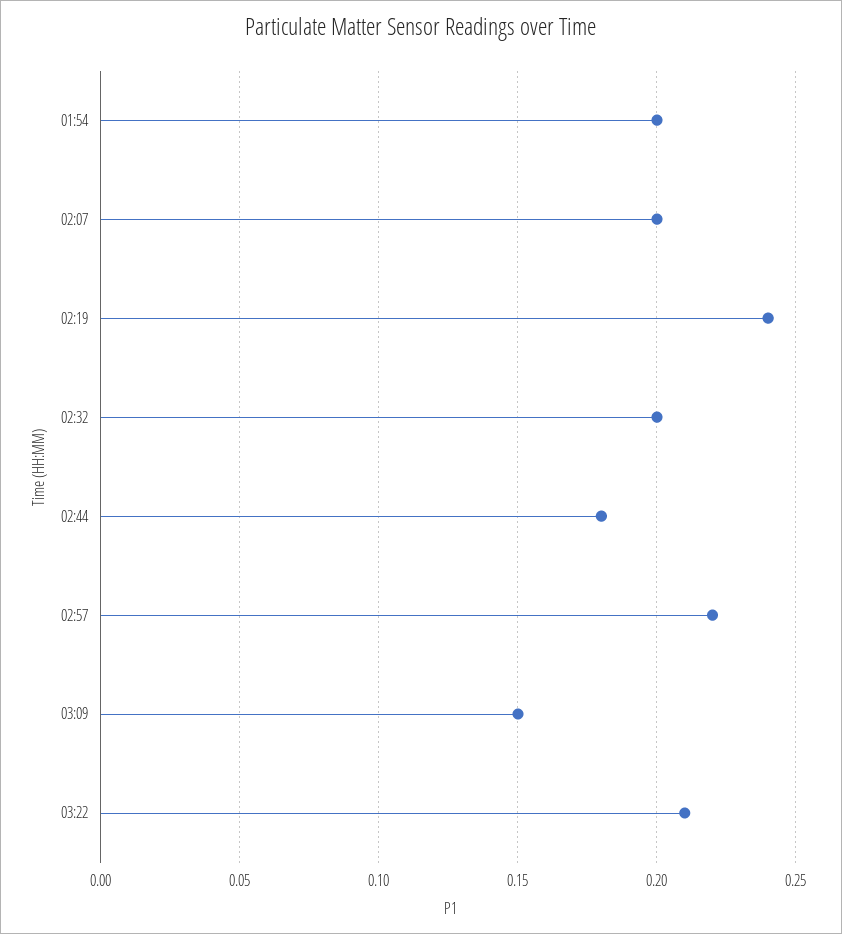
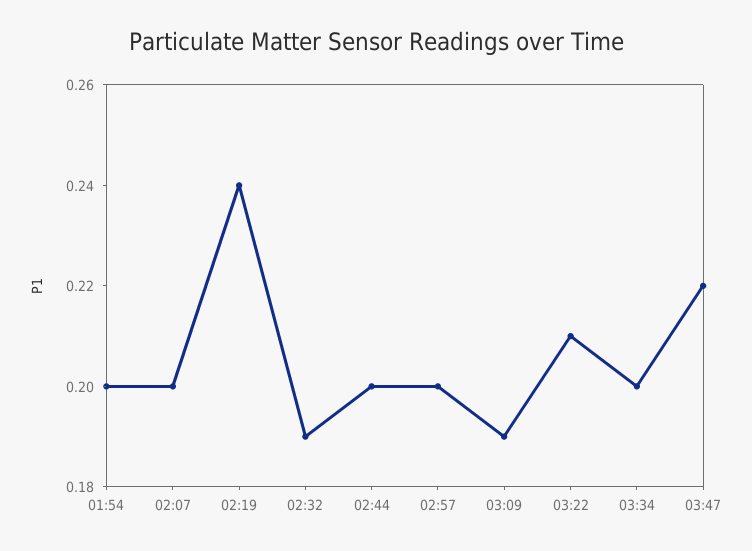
02:32: 0.2 -> 0.19
02:44: 0.18 -> 0.2
02:57: 0.22 -> 0.2
03:09: 0.15 -> 0.19
03:34: none -> 0.2
03:47: none -> 0.22

